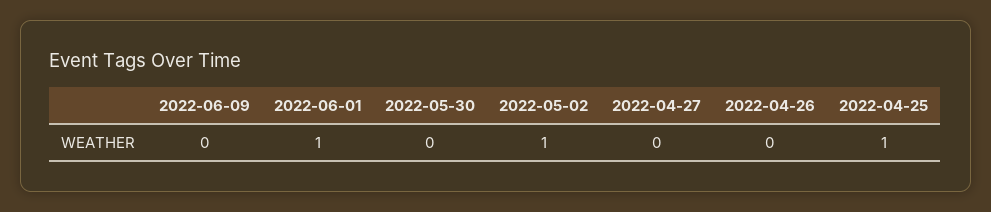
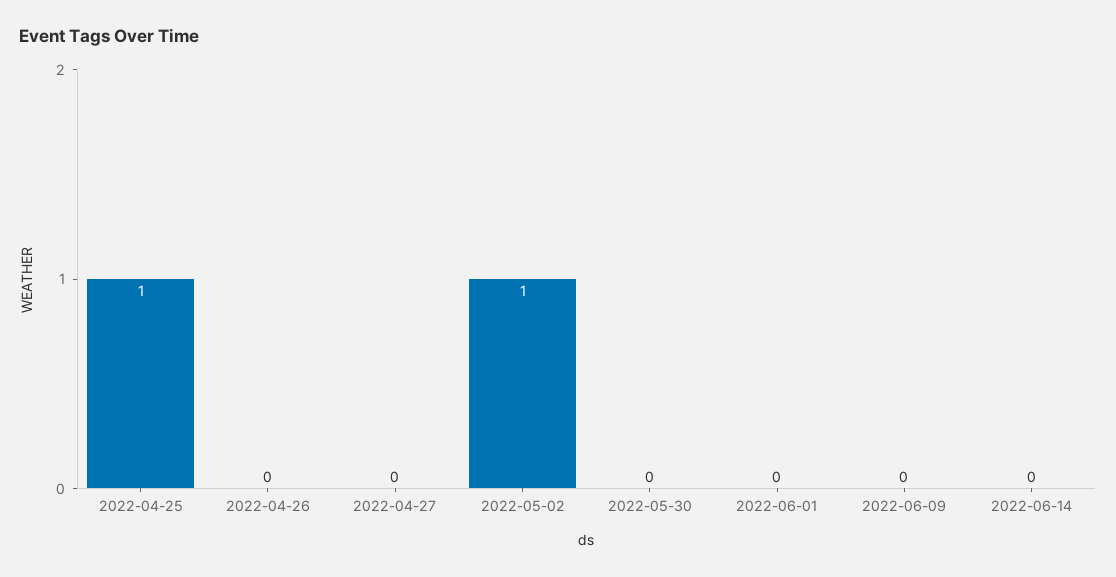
2022-06-01: 1 -> 0
2022-06-14: none -> 0

